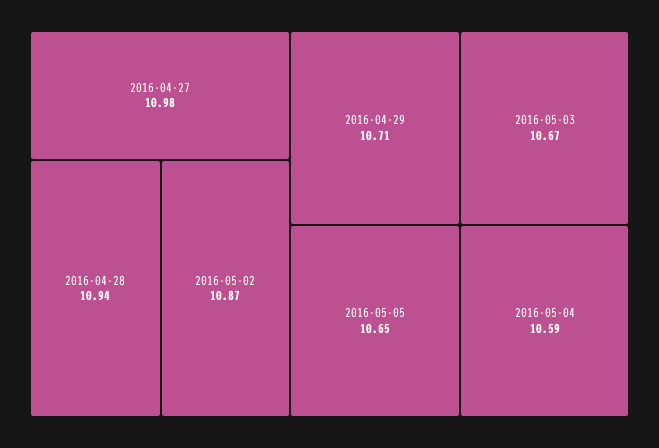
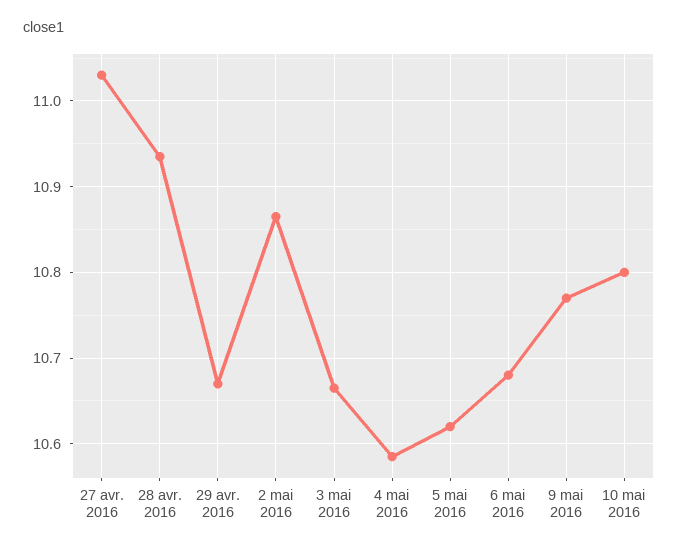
2016-04-27: 10.98 -> 11.03
2016-04-29: 10.71 -> 10.67
2016-05-05: 10.65 -> 10.62
6 mai 2016: none -> 10.68
9 mai 2016: none -> 10.77
10 mai 2016: none -> 10.8

